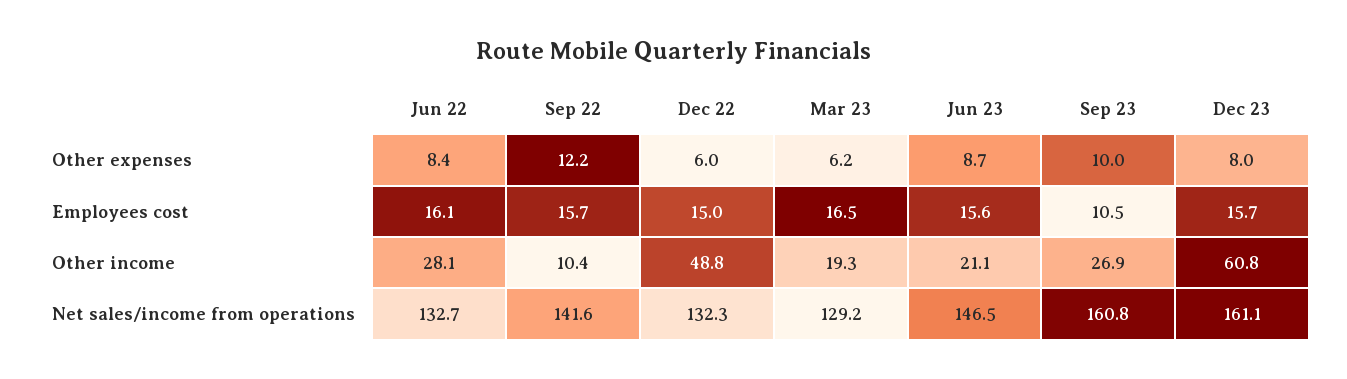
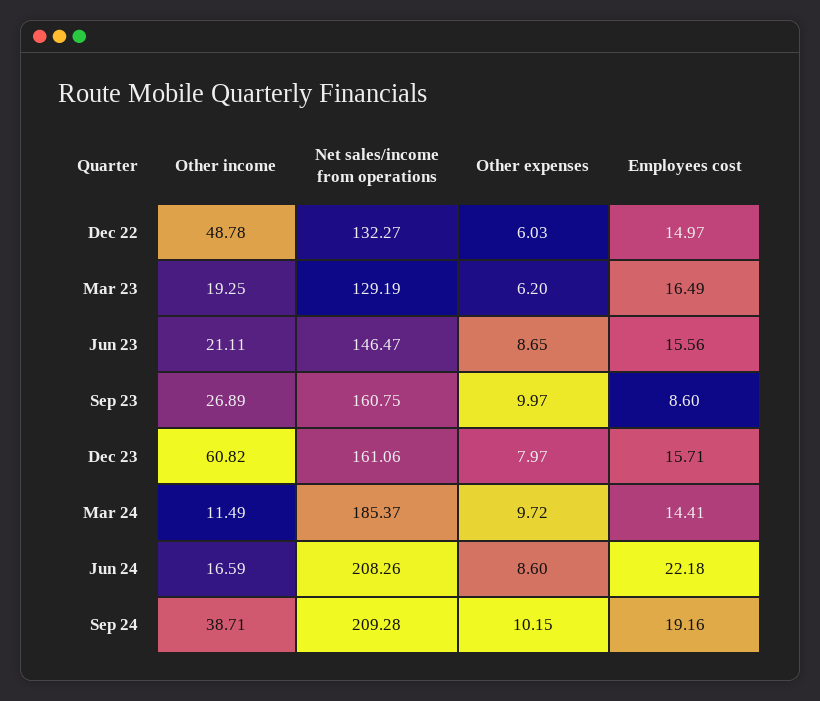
Jun 22, Other expenses: 8.4 -> none
Sep 22, Other expenses: 12.2 -> none
Jun 22, Employees cost: 16.1 -> none
Sep 22, Employees cost: 15.7 -> none
Sep 23, Employees cost: 10.5 -> 8.6
Jun 22, Other income: 28.1 -> none
Sep 22, Other income: 10.4 -> none
Jun 22, Net sales/income from operations: 132.7 -> none
Sep 22, Net sales/income from operations: 141.6 -> none
Mar 24, Other income: none -> 11.49
Mar 24, Net sales/income from operations: none -> 185.37
Mar 24, Other expenses: none -> 9.72
Mar 24, Employees cost: none -> 14.41
Jun 24, Other income: none -> 16.59
Jun 24, Net sales/income from operations: none -> 208.26
Jun 24, Other expenses: none -> 8.6
Jun 24, Employees cost: none -> 22.18
Sep 24, Other income: none -> 38.71
Sep 24, Net sales/income from operations: none -> 209.28
Sep 24, Other expenses: none -> 10.15
Sep 24, Employees cost: none -> 19.16

